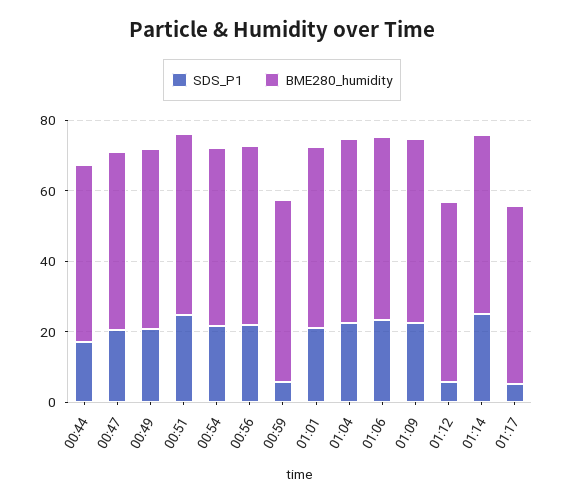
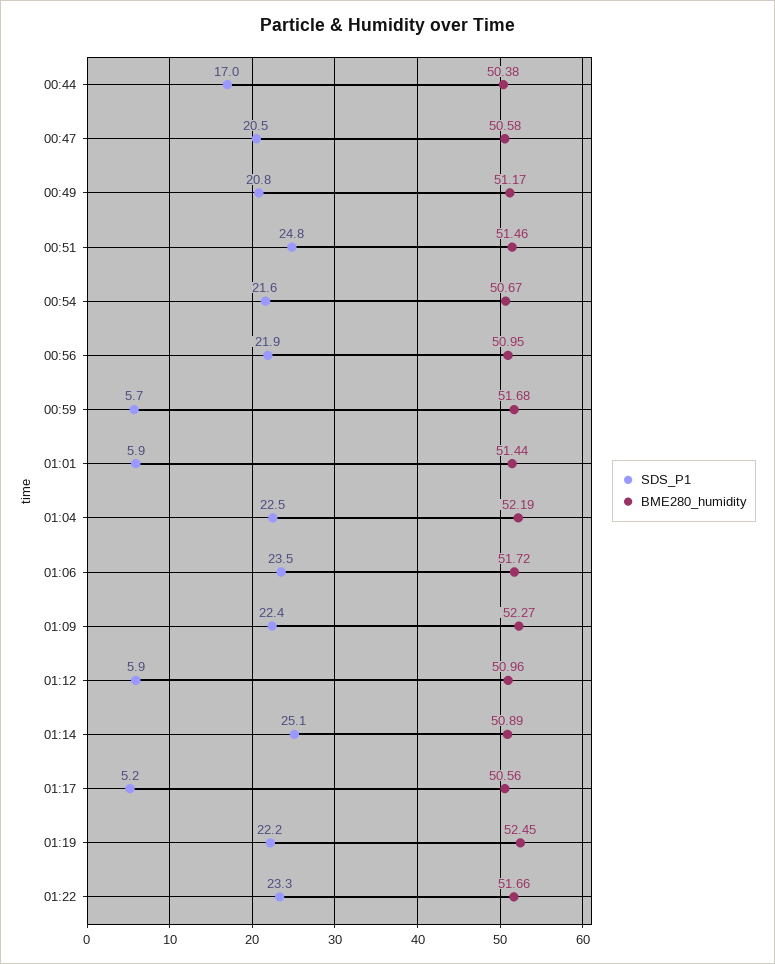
SDS_P1, 01:01: 20 -> 5.9
SDS_P1, 01:19: none -> 22.2
BME280_humidity, 01:19: none -> 52.45
SDS_P1, 01:22: none -> 23.3
BME280_humidity, 01:22: none -> 51.66

